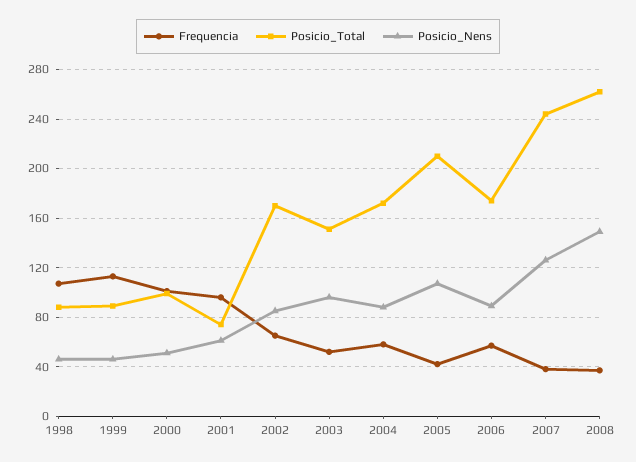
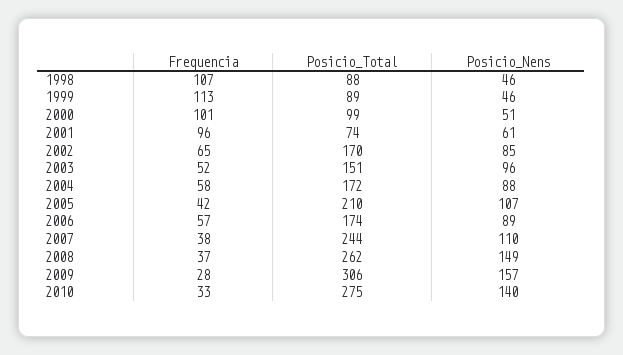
Posicio_Nens, 2007: 125 -> 110
Frequencia, 2009: none -> 28
Posicio_Total, 2009: none -> 306
Posicio_Nens, 2009: none -> 157
Frequencia, 2010: none -> 33
Posicio_Total, 2010: none -> 275
Posicio_Nens, 2010: none -> 140

